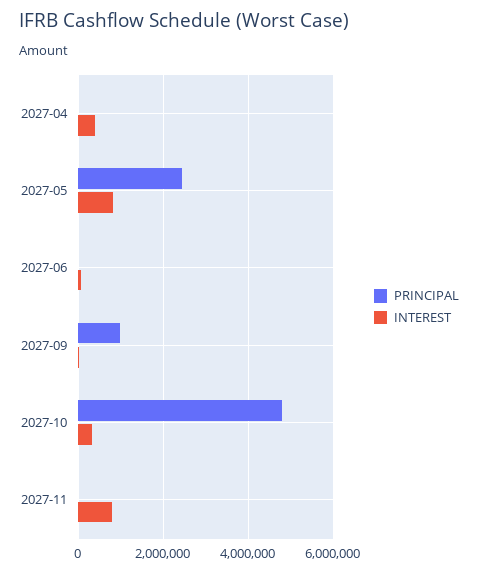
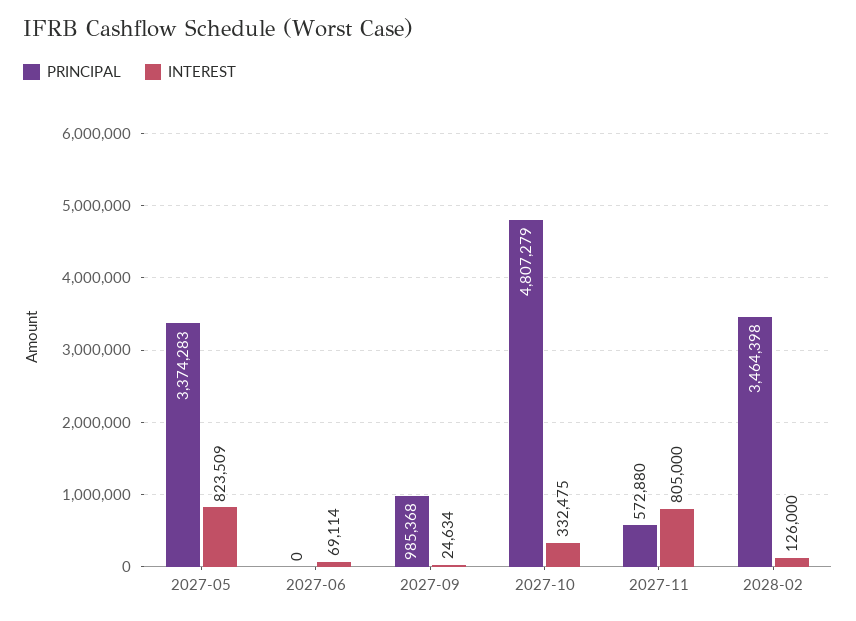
PRINCIPAL, 2027-04: 0 -> none
INTEREST, 2027-04: 400000 -> none
PRINCIPAL, 2027-05: 2400000 -> 3374283
PRINCIPAL, 2027-11: 0 -> 572880
PRINCIPAL, 2028-02: none -> 3464398
INTEREST, 2028-02: none -> 126000

